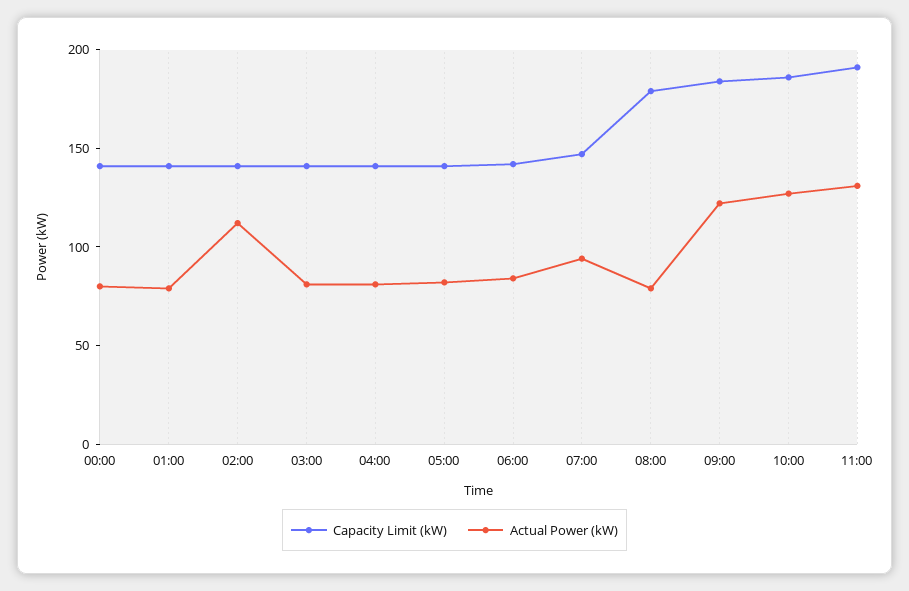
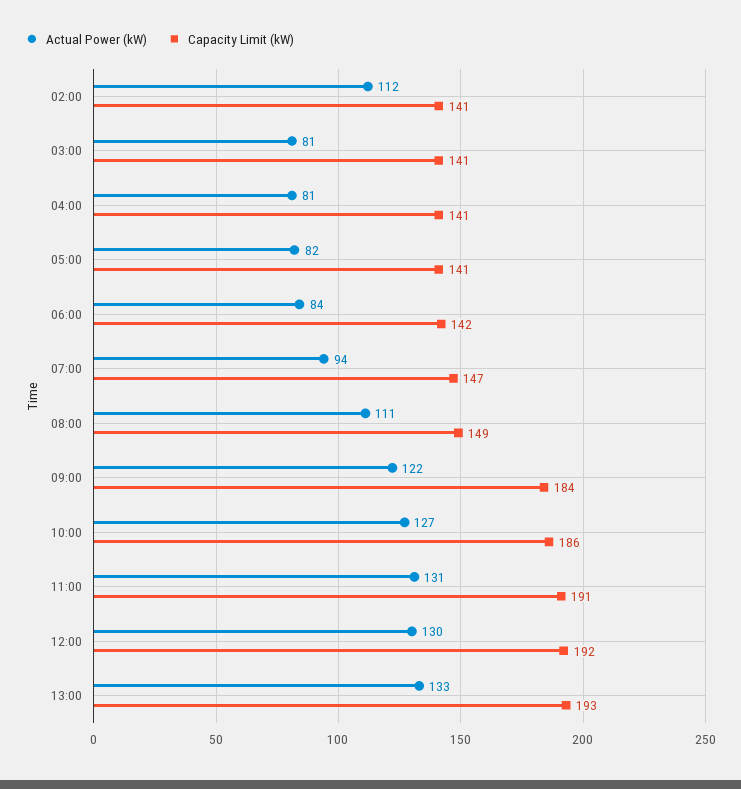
Capacity Limit (kW), 00:00: 140 -> none
Actual Power (kW), 00:00: 80 -> none
Capacity Limit (kW), 01:00: 140 -> none
Actual Power (kW), 01:00: 80 -> none
Capacity Limit (kW), 08:00: 180 -> 149
Actual Power (kW), 08:00: 80 -> 111
Actual Power (kW), 12:00: none -> 130
Capacity Limit (kW), 12:00: none -> 192
Actual Power (kW), 13:00: none -> 133
Capacity Limit (kW), 13:00: none -> 193

